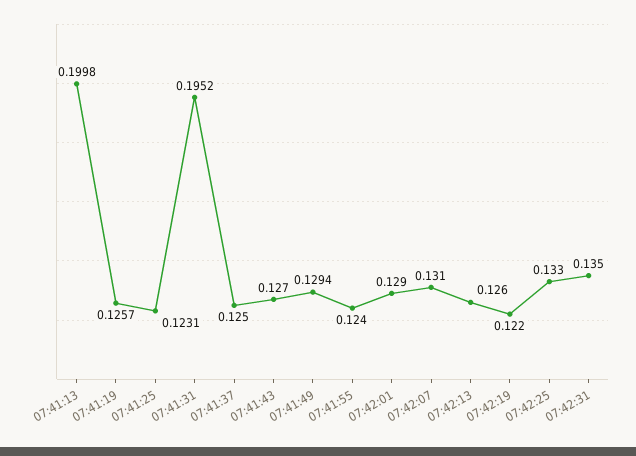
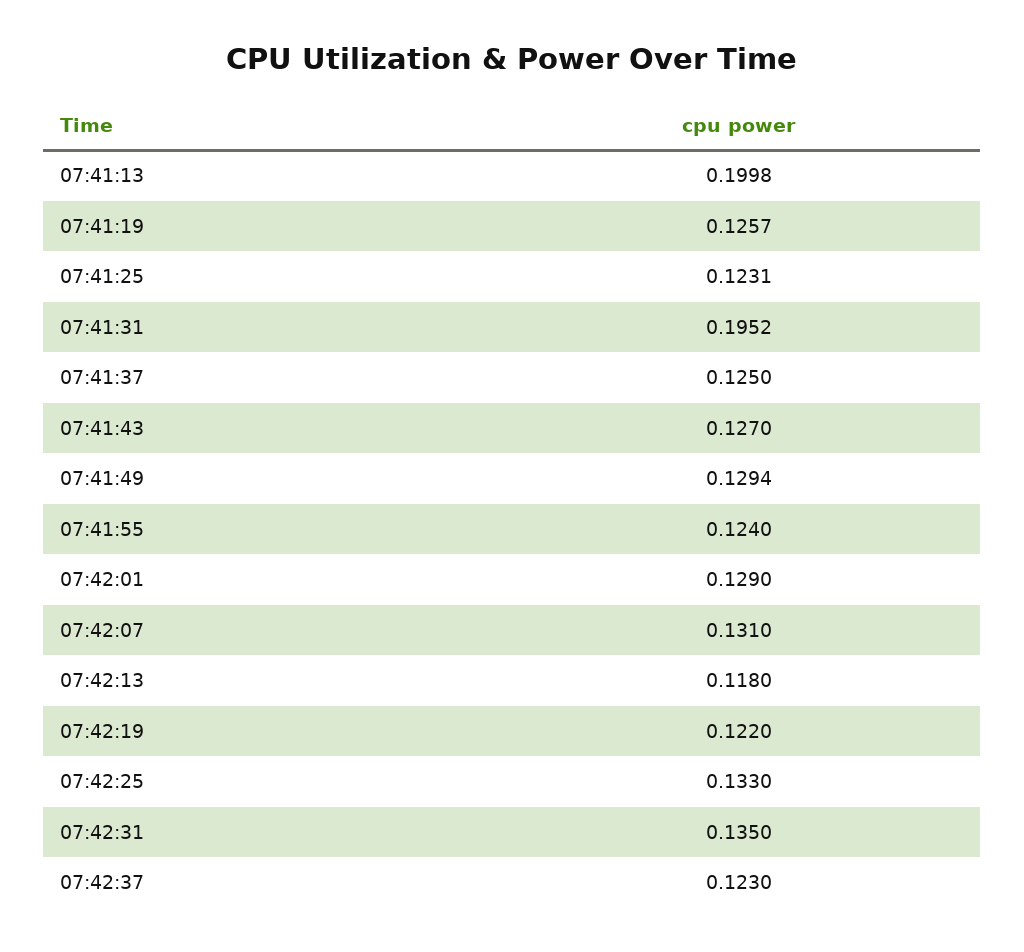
07:42:13: 0.126 -> 0.118
07:42:37: none -> 0.123

